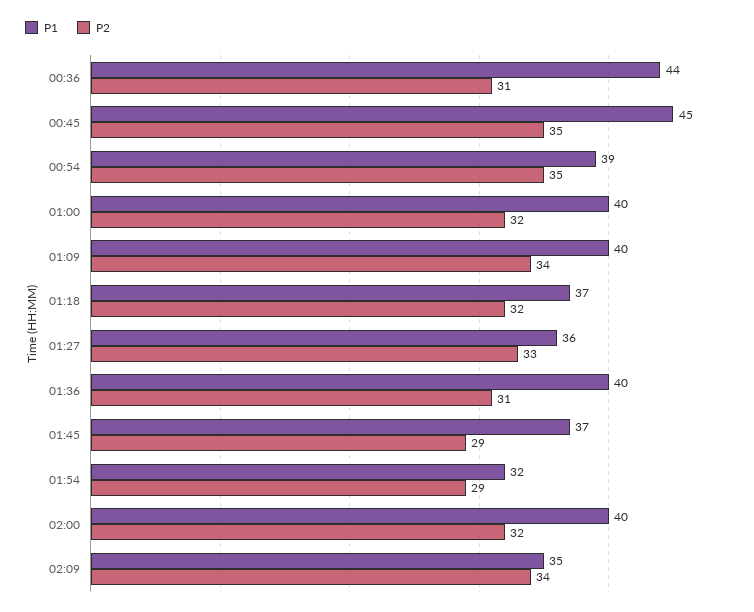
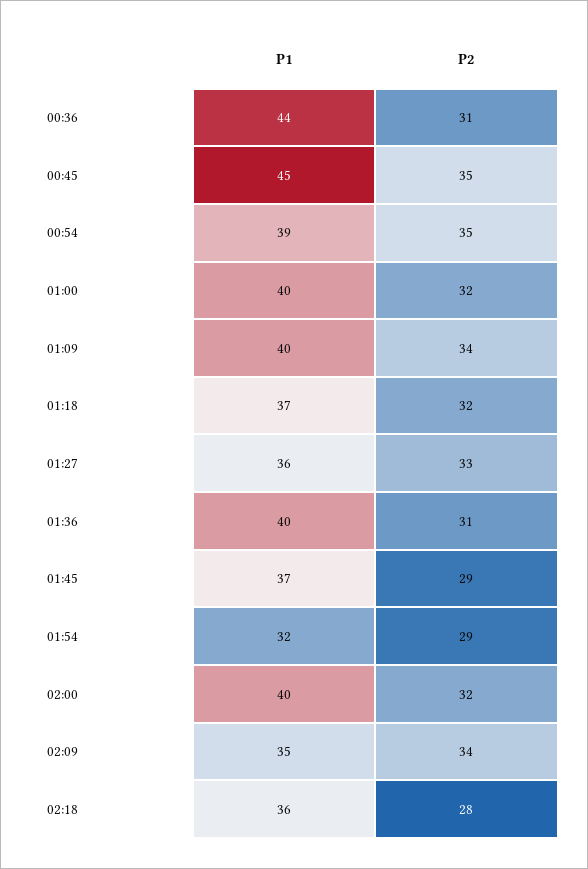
P1, 02:18: none -> 36
P2, 02:18: none -> 28

